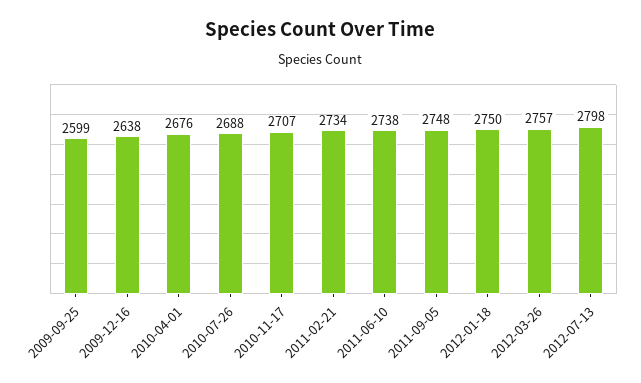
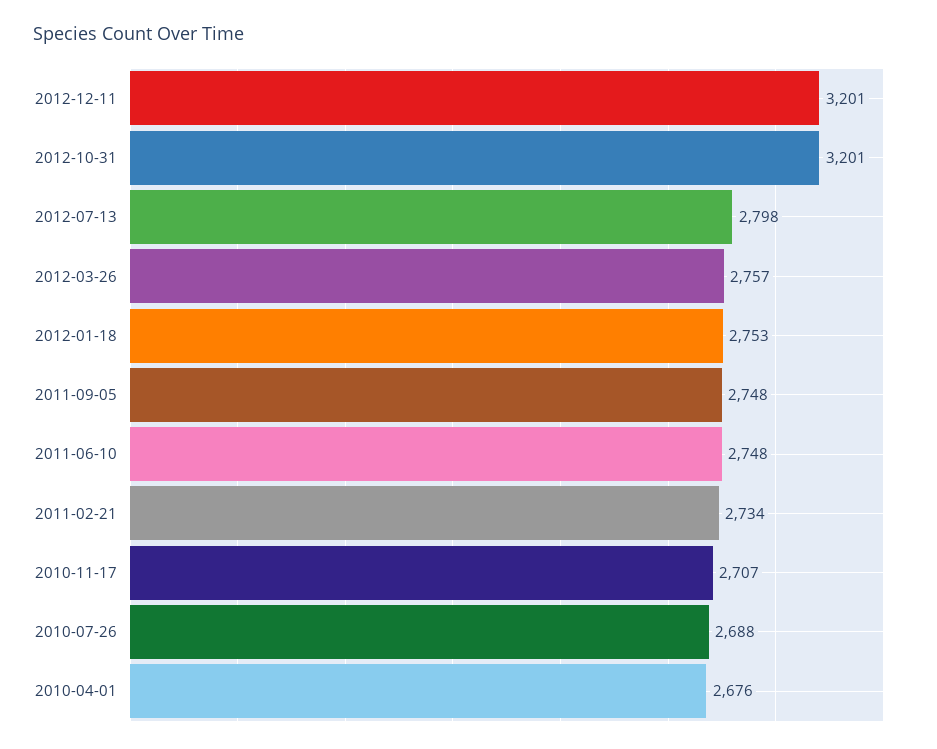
2009-09-25: 2599 -> none
2009-12-16: 2638 -> none
2011-06-10: 2738 -> 2748
2012-01-18: 2750 -> 2753
2012-12-11: none -> 3201
2012-10-31: none -> 3201

